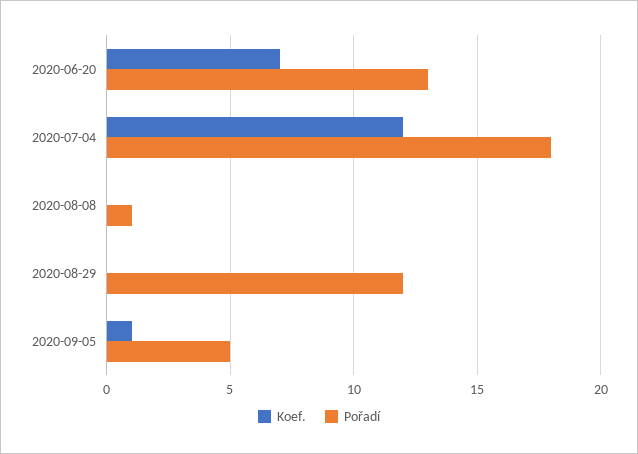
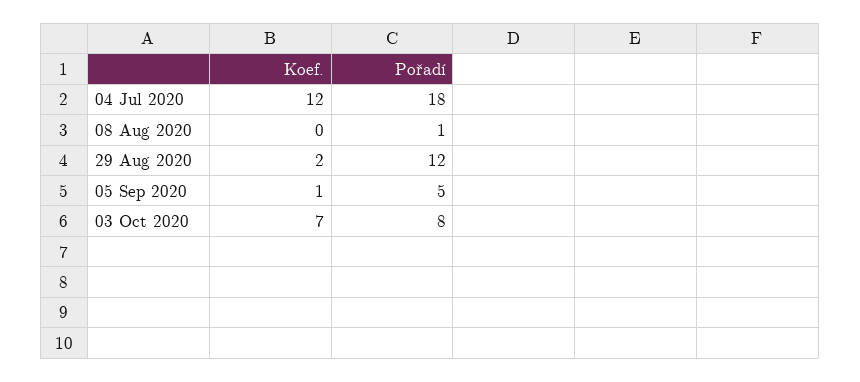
Koef., 2020-06-20: 7 -> none
Pořadí, 2020-06-20: 13 -> none
Koef., 2020-08-29: 0 -> 2
Koef., 03 Oct 2020: none -> 7
Pořadí, 03 Oct 2020: none -> 8

